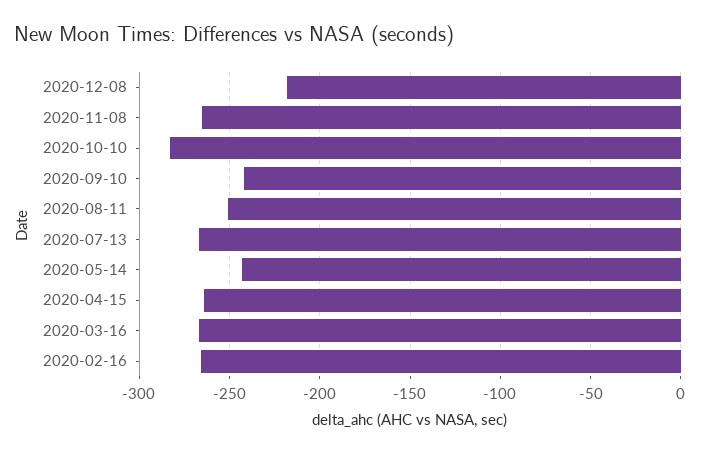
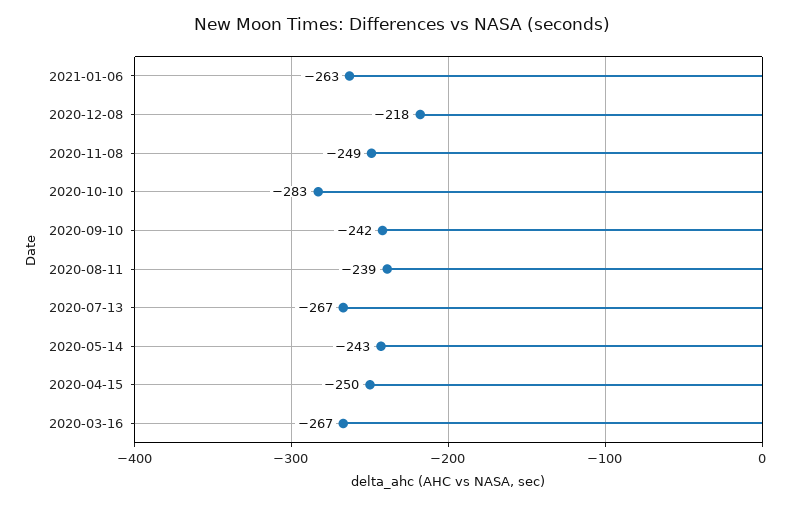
2020-11-08: -265 -> -249
2020-08-11: -250 -> -239
2020-04-15: -265 -> -250
2020-02-16: -265 -> none
2021-01-06: none -> -263

